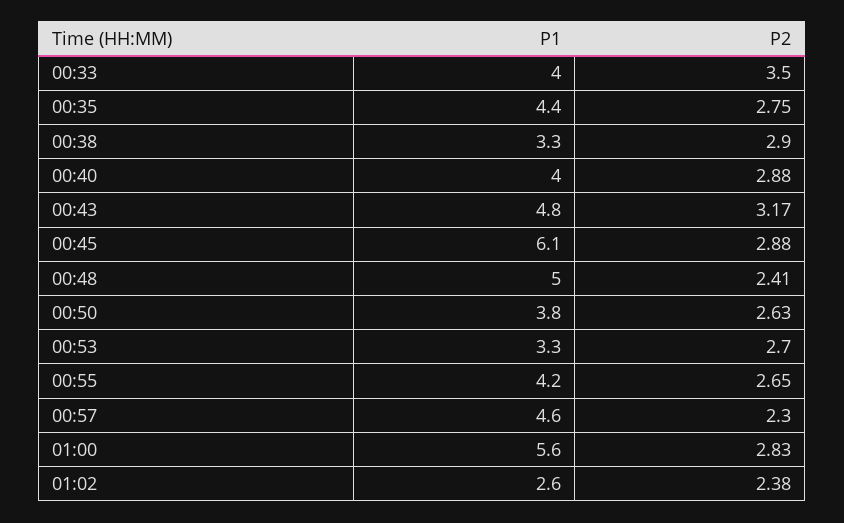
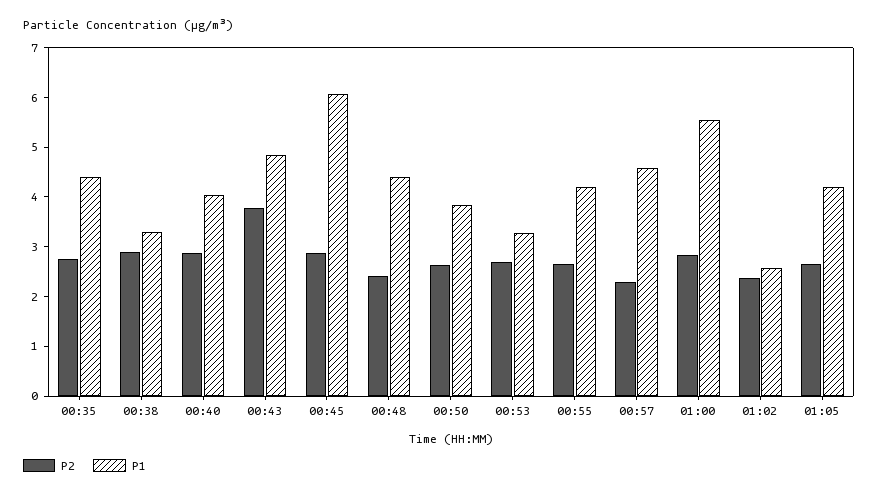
P1, 00:33: 4 -> none
P2, 00:33: 3.5 -> none
P2, 00:43: 3.17 -> 3.8
P1, 00:48: 5 -> 4.4
P2, 01:05: none -> 2.6
P1, 01:05: none -> 4.2

